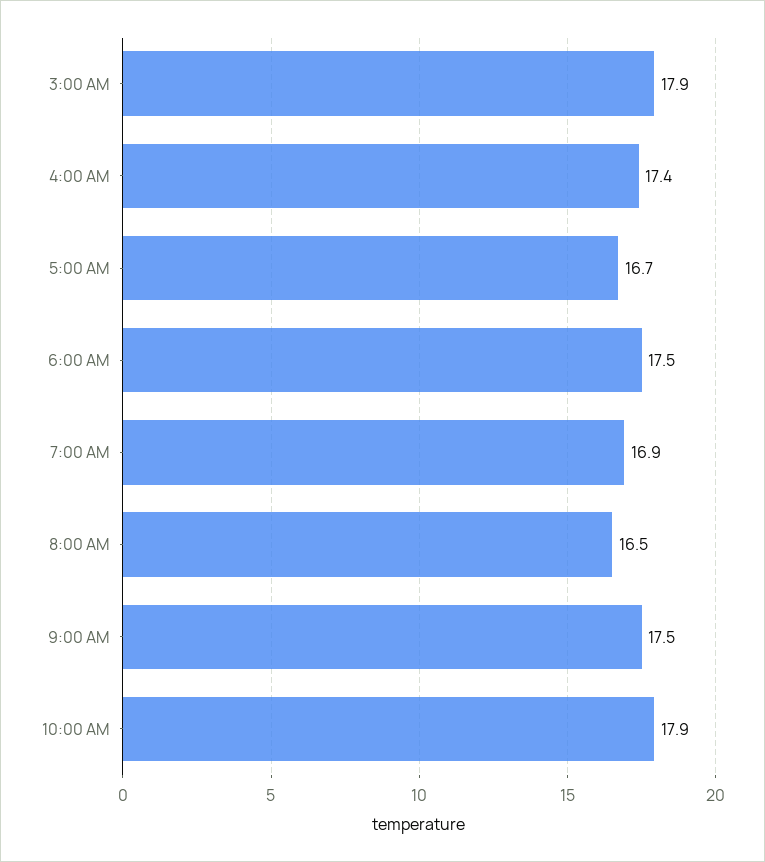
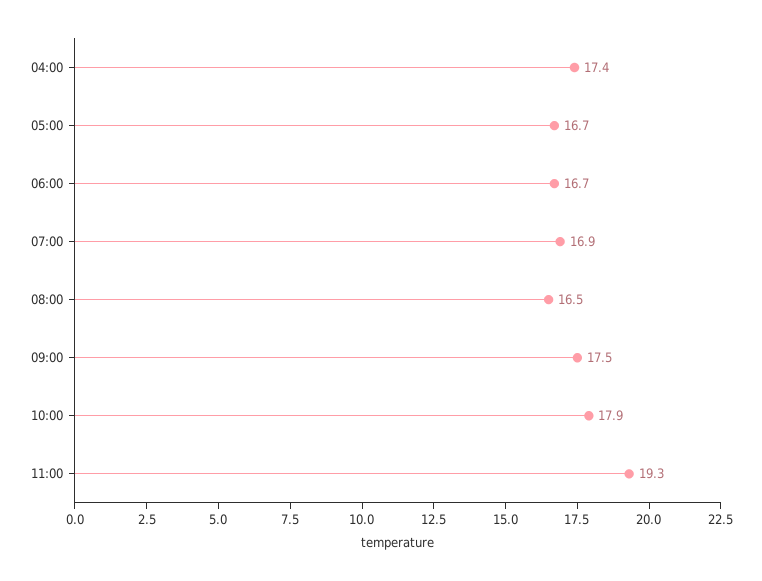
3:00 AM: 17.9 -> none
6:00 AM: 17.5 -> 16.7
11:00: none -> 19.3

